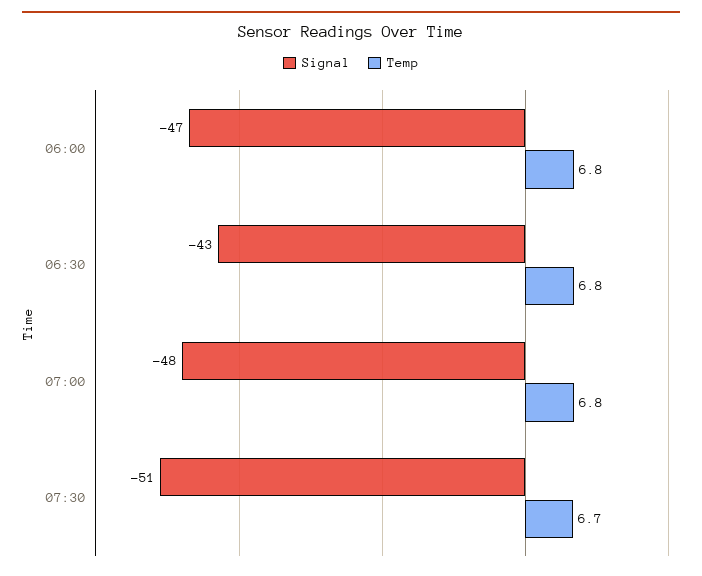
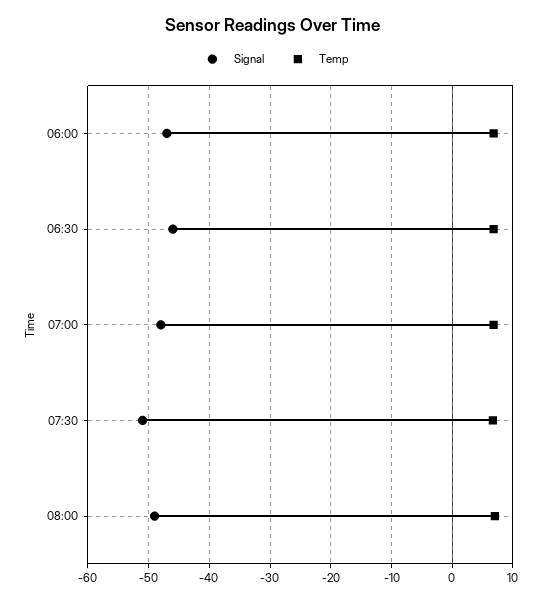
Signal, 06:30: -43 -> -46
Signal, 08:00: none -> -49
Temp, 08:00: none -> 7

